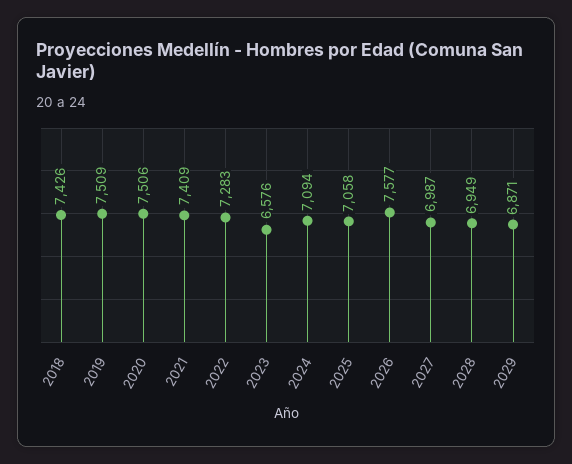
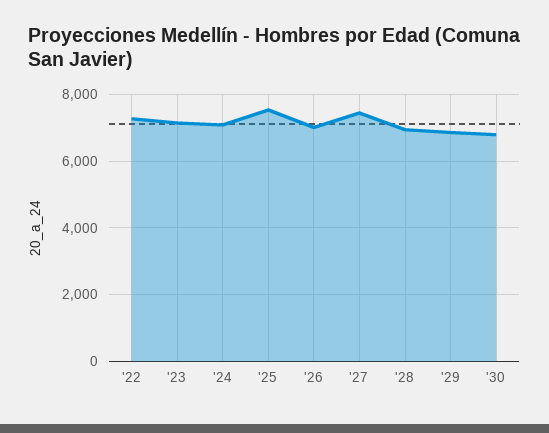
2018: 7426 -> none
2019: 7509 -> none
2020: 7506 -> none
2021: 7409 -> none
2023: 6576 -> 7200
2025: 7058 -> 7600
2026: 7577 -> 7000
2027: 6987 -> 7400
'30: none -> 6800

